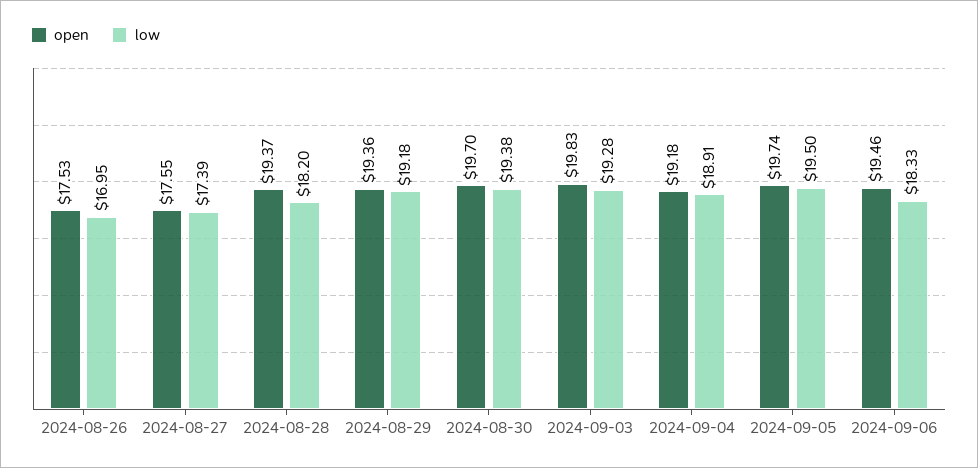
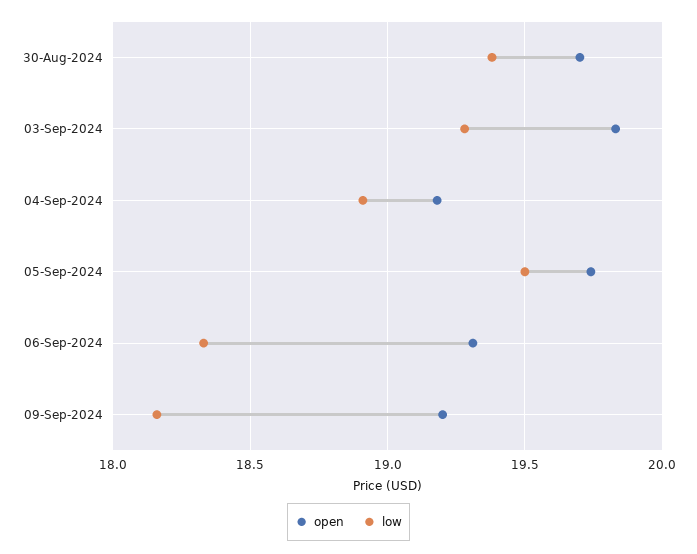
open, 2024-08-26: 17.53 -> none
low, 2024-08-26: 16.95 -> none
open, 2024-08-27: 17.55 -> none
low, 2024-08-27: 17.39 -> none
open, 2024-08-28: 19.37 -> none
low, 2024-08-28: 18.2 -> none
open, 2024-08-29: 19.36 -> none
low, 2024-08-29: 19.18 -> none
open, 2024-09-06: 19.46 -> 19.3
open, 09-Sep-2024: none -> 19.2
low, 09-Sep-2024: none -> 18.15

